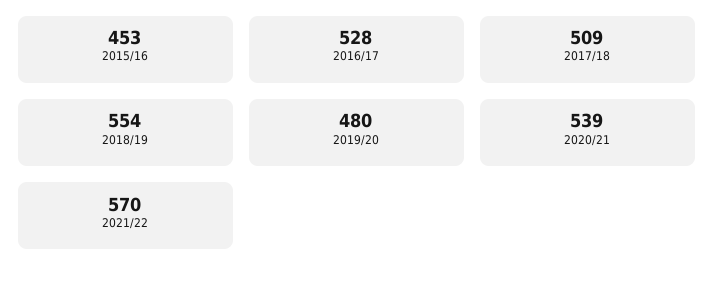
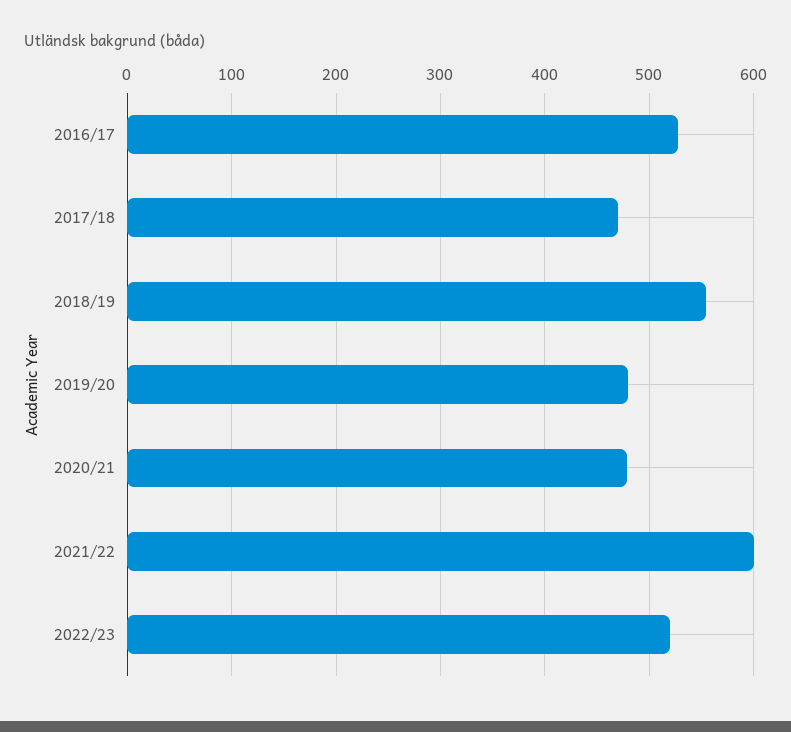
2015/16: 453 -> none
2017/18: 509 -> 470
2020/21: 539 -> 480
2021/22: 570 -> 600
2022/23: none -> 520

